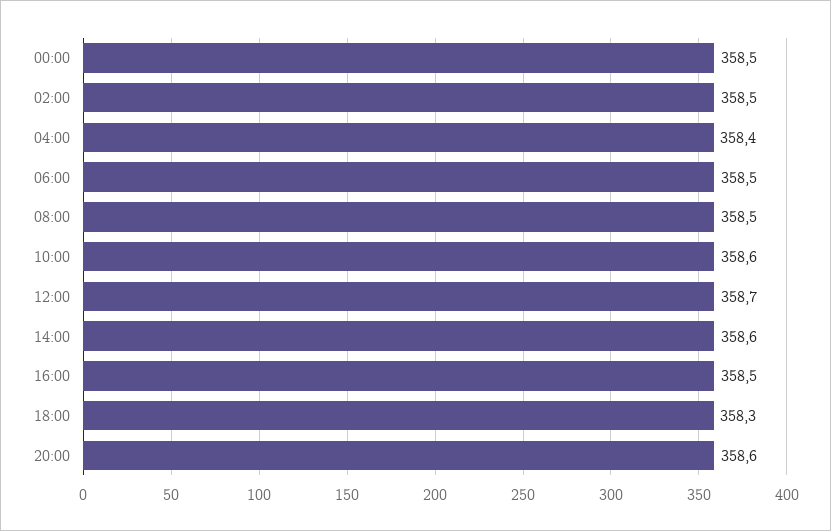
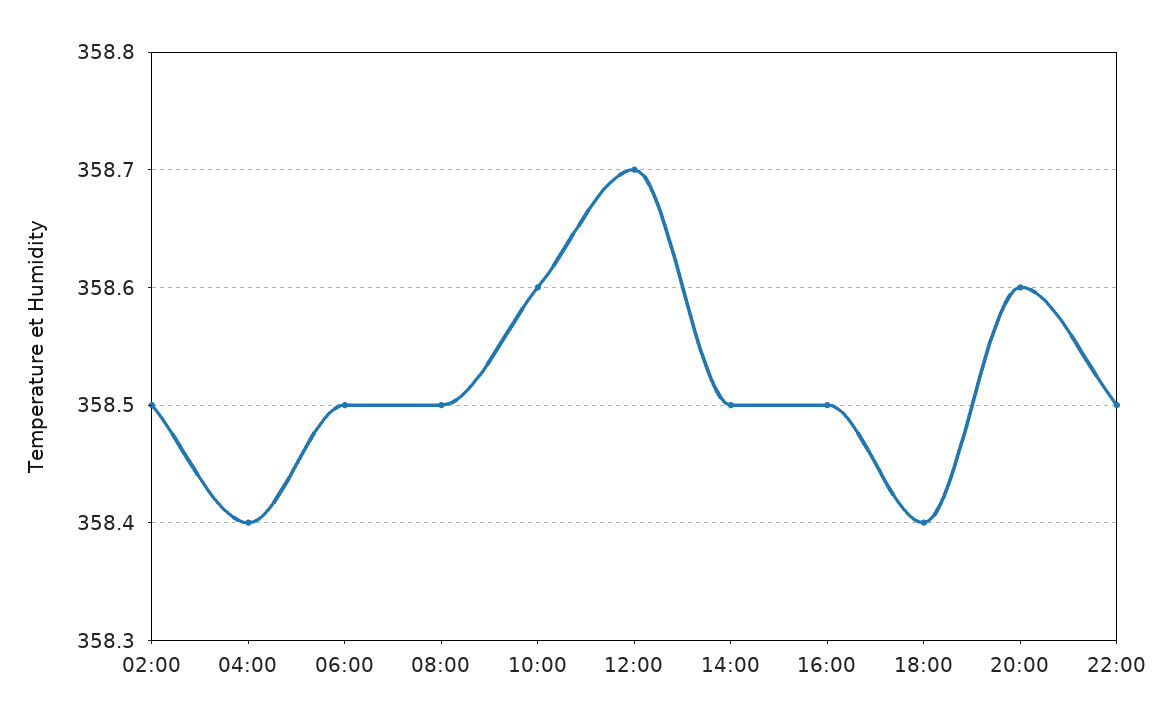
00:00: 358.5 -> none
14:00: 358.6 -> 358.5
18:00: 358.3 -> 358.4
22:00: none -> 358.5

